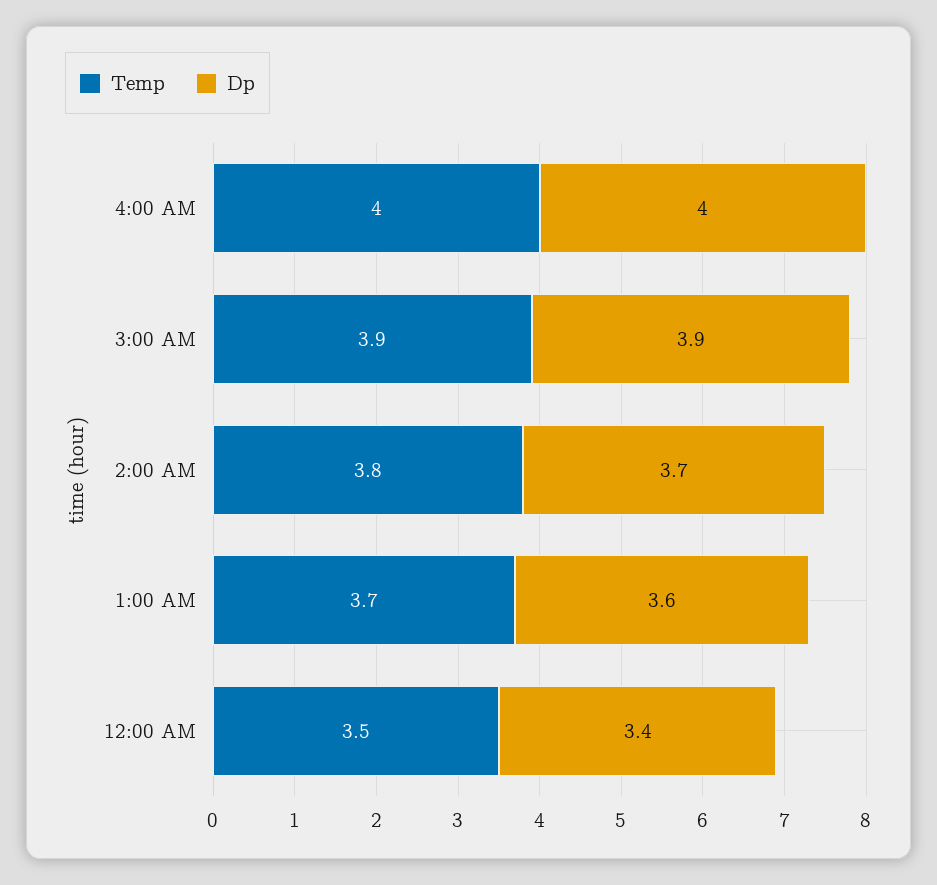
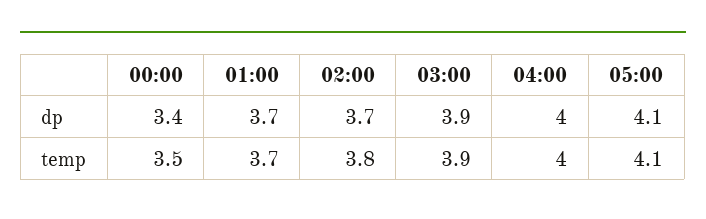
Dp, 1:00 AM: 3.6 -> 3.7
Dp, 05:00: none -> 4.1
Temp, 05:00: none -> 4.1

